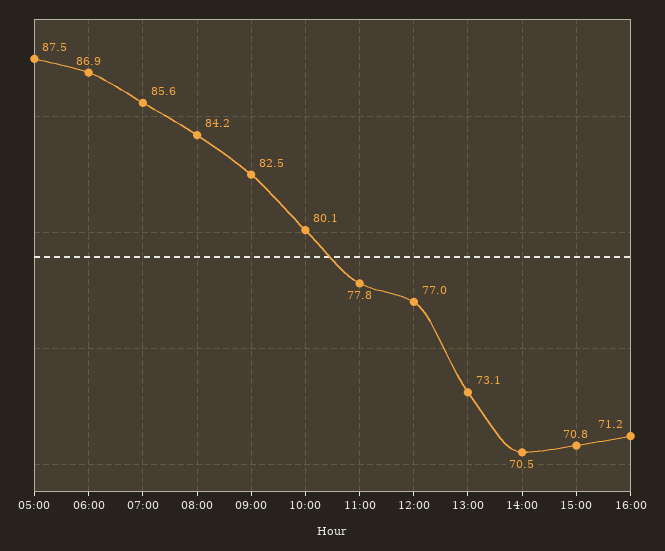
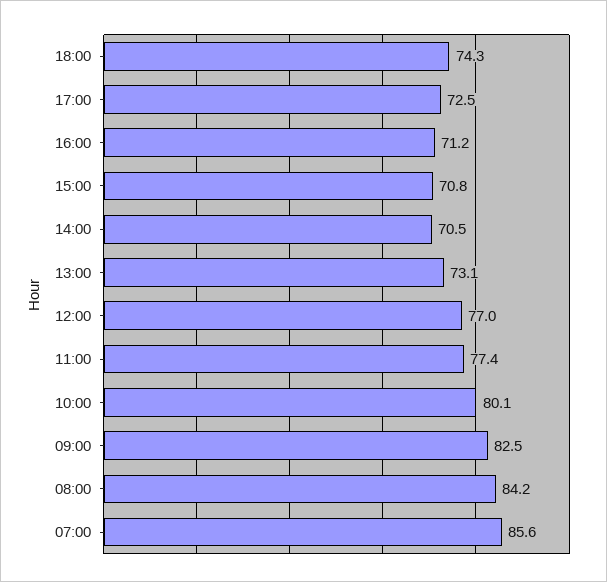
05:00: 87.5 -> none
06:00: 86.9 -> none
11:00: 77.8 -> 77.4
18:00: none -> 74.3
17:00: none -> 72.5

